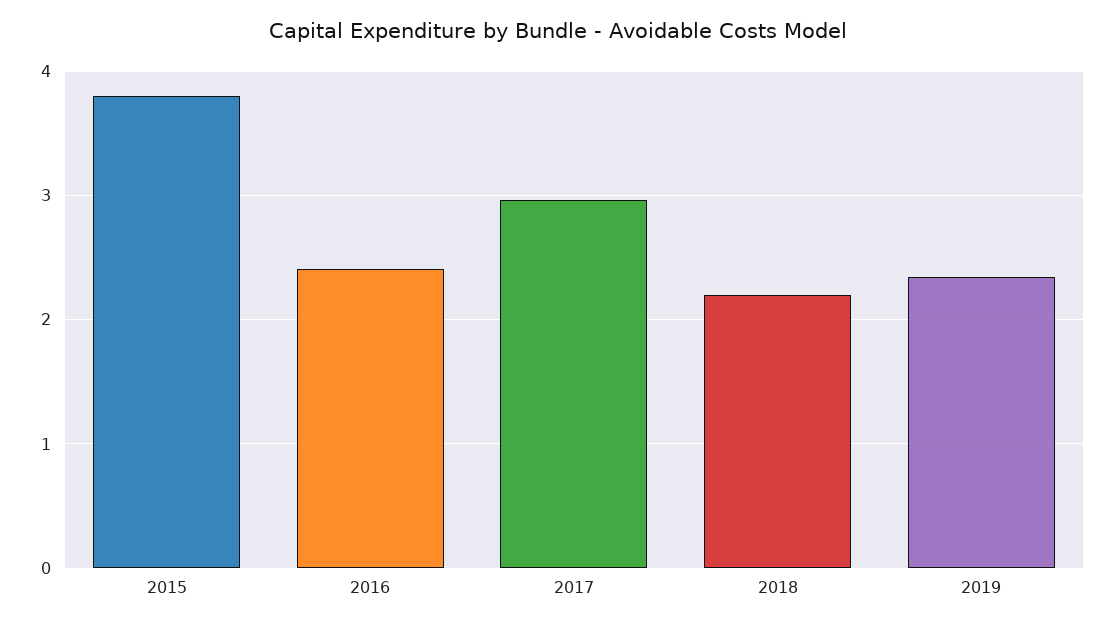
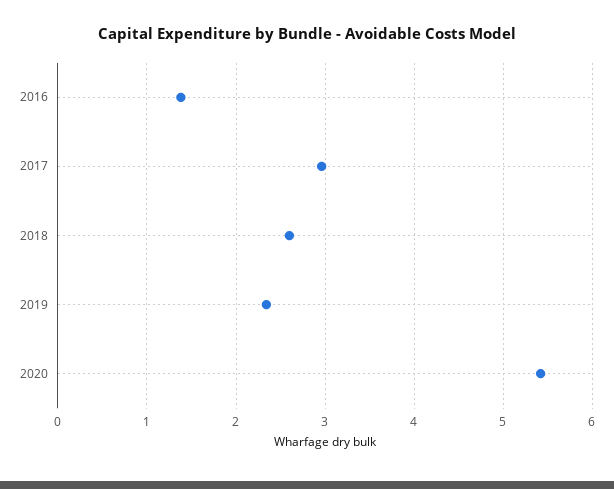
2015: 3.8 -> none
2016: 2.4 -> 1.4
2018: 2.2 -> 2.6
2020: none -> 5.4

